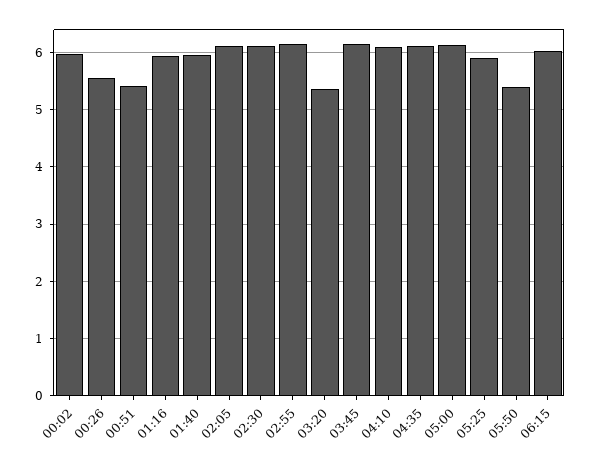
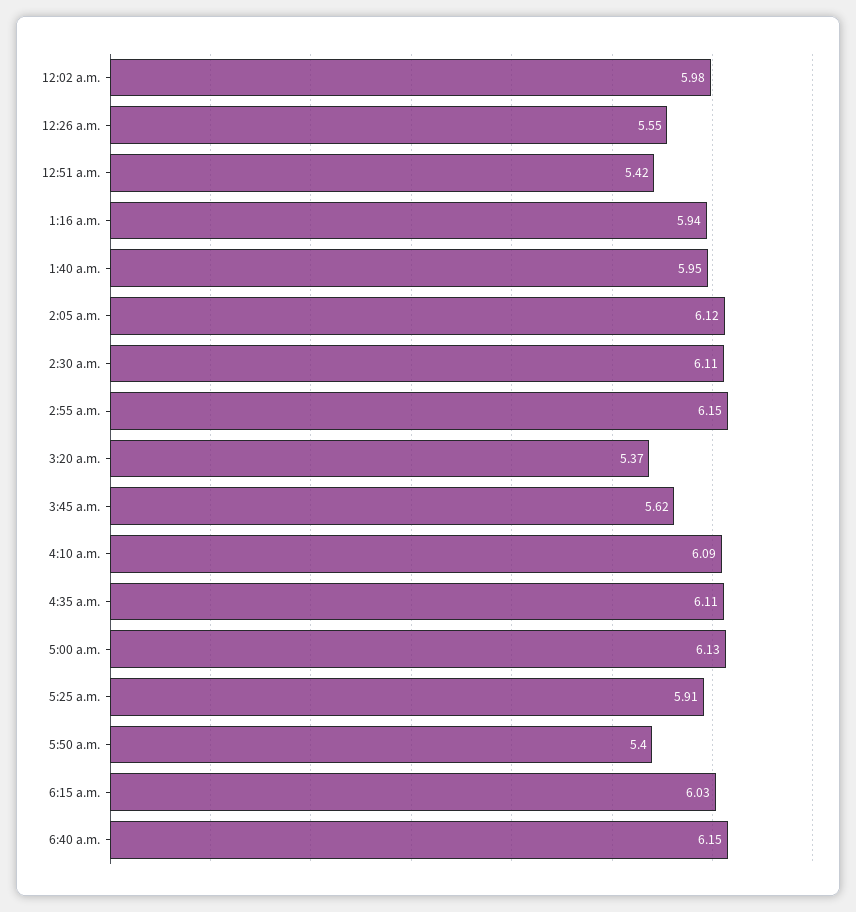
03:45: 6.2 -> 5.62
6:40 a.m.: none -> 6.15

